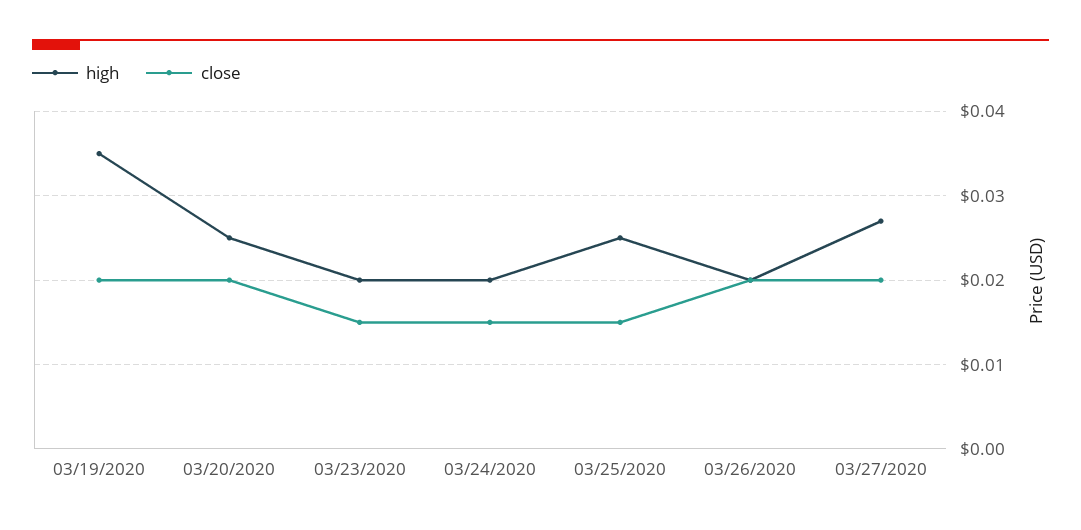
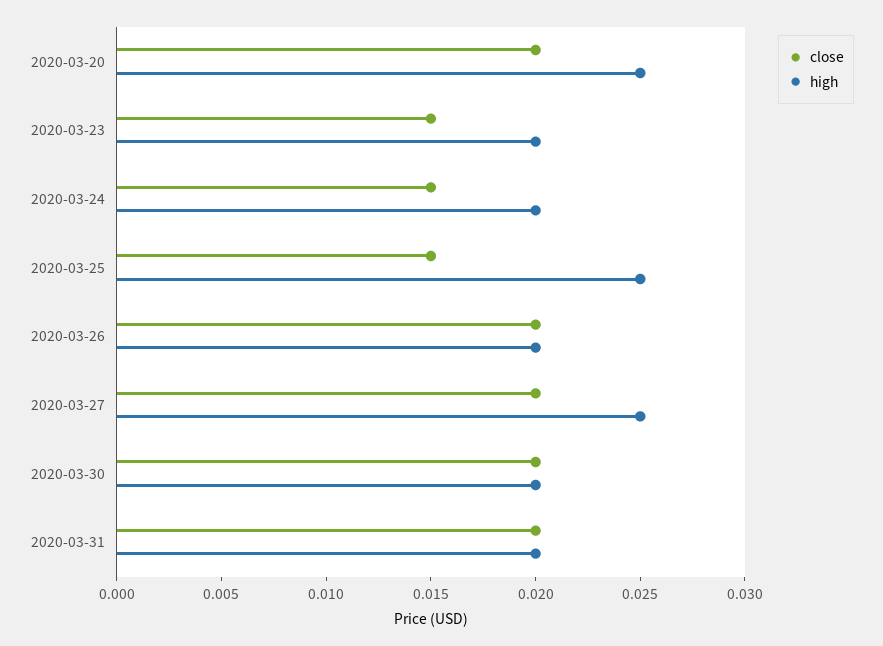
high, 03/19/2020: 0.035 -> none
close, 03/19/2020: 0.02 -> none
high, 03/27/2020: 0.027 -> 0.025
close, 2020-03-30: none -> 0.02
high, 2020-03-30: none -> 0.02
close, 2020-03-31: none -> 0.02
high, 2020-03-31: none -> 0.02

